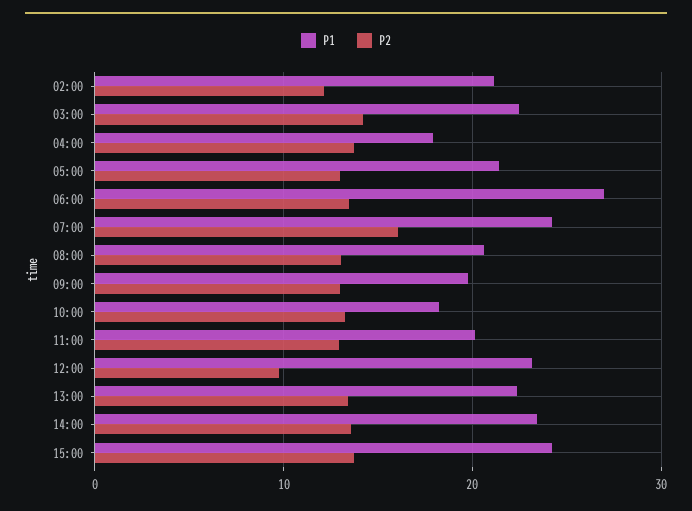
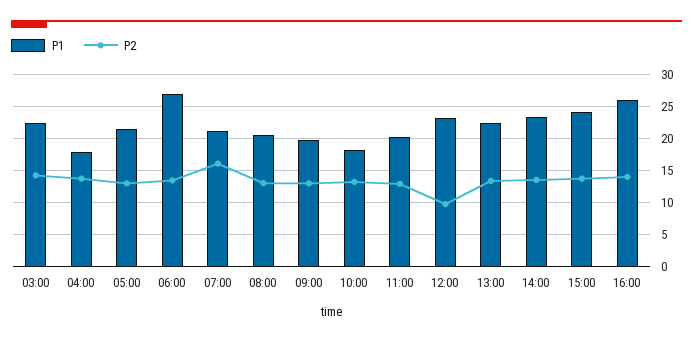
P1, 02:00: 21 -> none
P2, 02:00: 12 -> none
P1, 07:00: 24 -> 21
P1, 16:00: none -> 26
P2, 16:00: none -> 14

